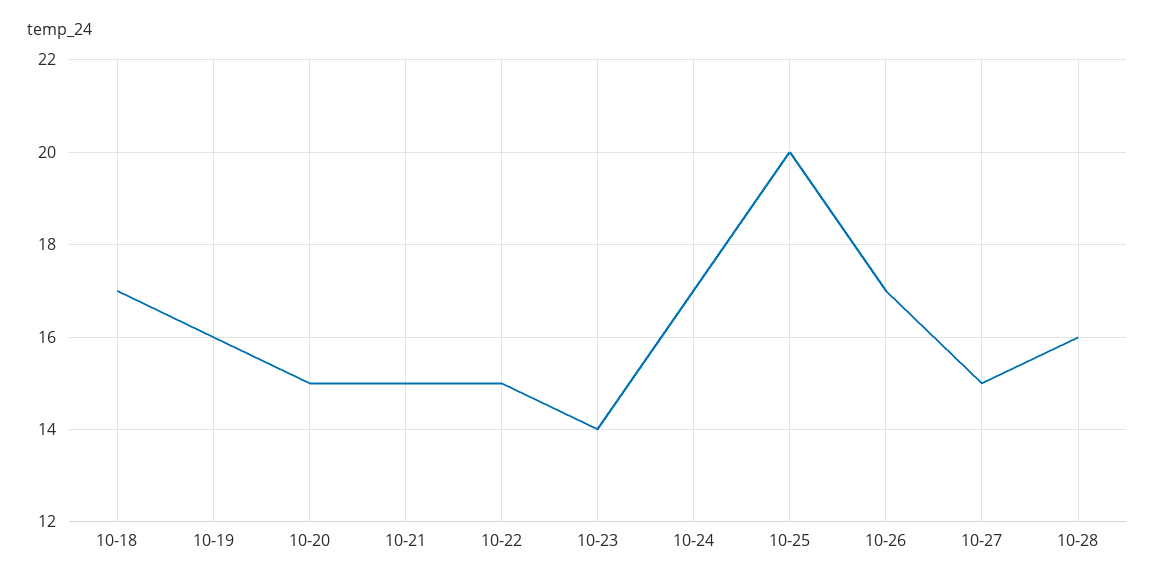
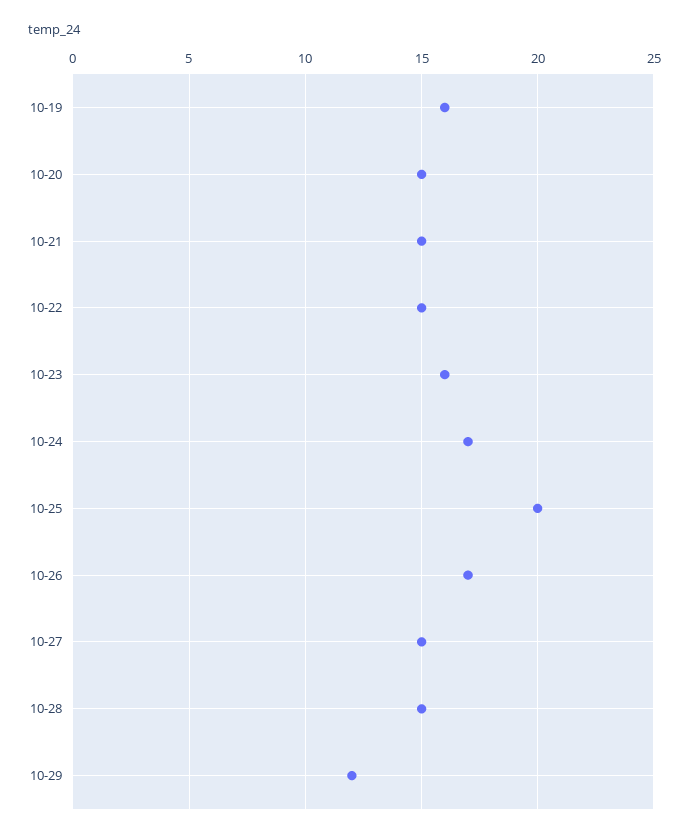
10-18: 17 -> none
10-23: 14 -> 16
10-28: 16 -> 15
10-29: none -> 12

